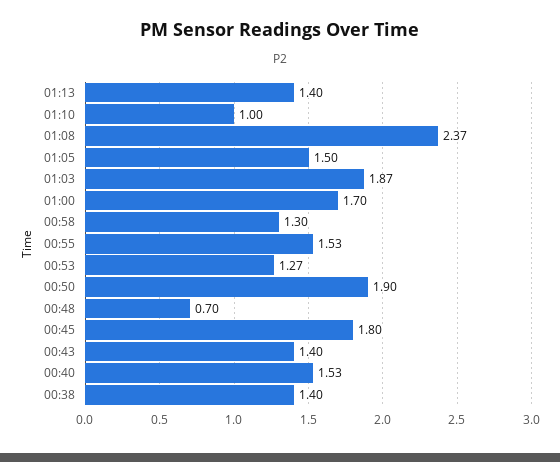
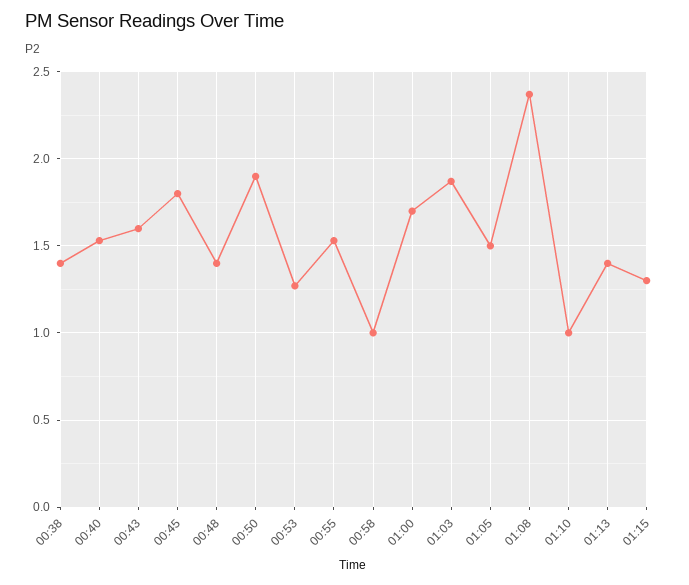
00:58: 1.3 -> 1
00:48: 0.7 -> 1.4
00:43: 1.4 -> 1.6
01:15: none -> 1.3

